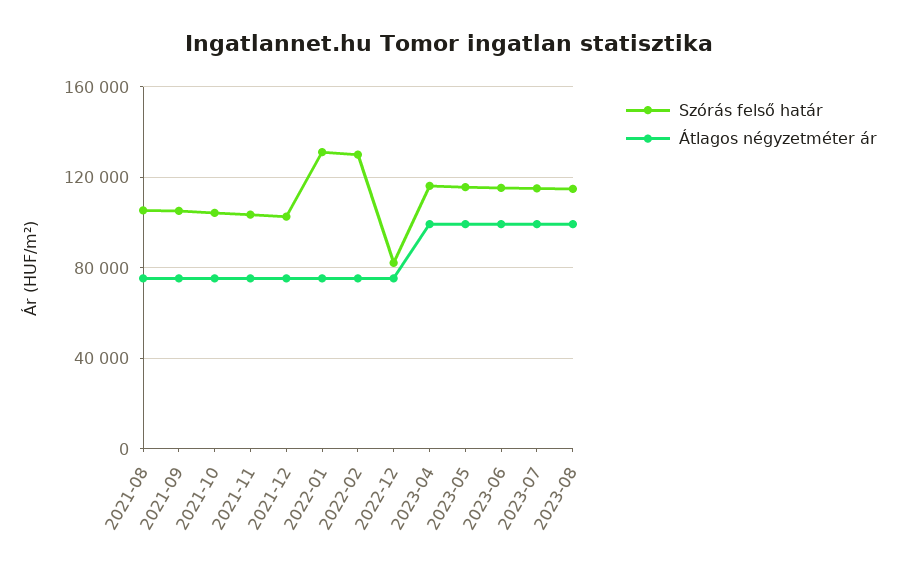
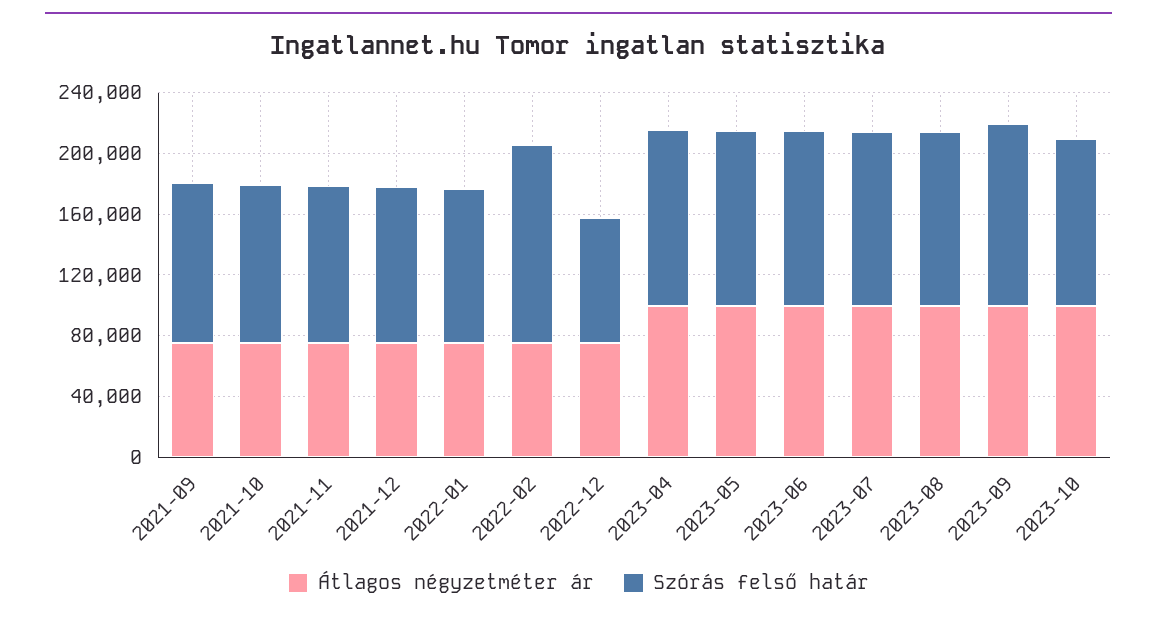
Szórás felső határ, 2021-08: 105000 -> none
Átlagos négyzetméter ár, 2021-08: 75000 -> none
Szórás felső határ, 2022-01: 130000 -> 100000
Átlagos négyzetméter ár, 2023-09: none -> 100000
Szórás felső határ, 2023-09: none -> 120000
Átlagos négyzetméter ár, 2023-10: none -> 100000
Szórás felső határ, 2023-10: none -> 110000

